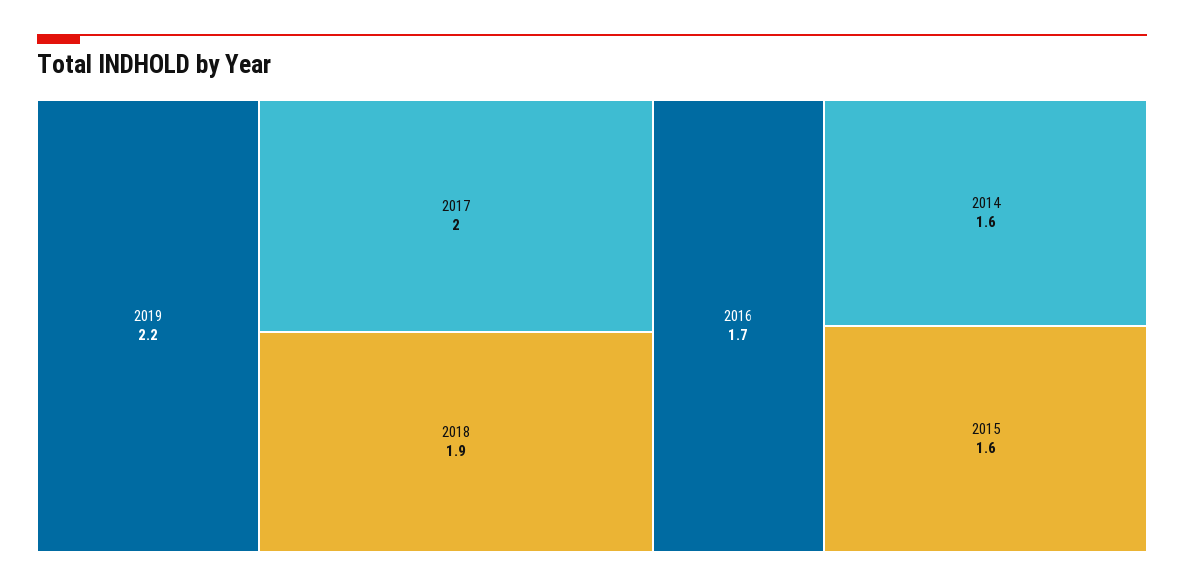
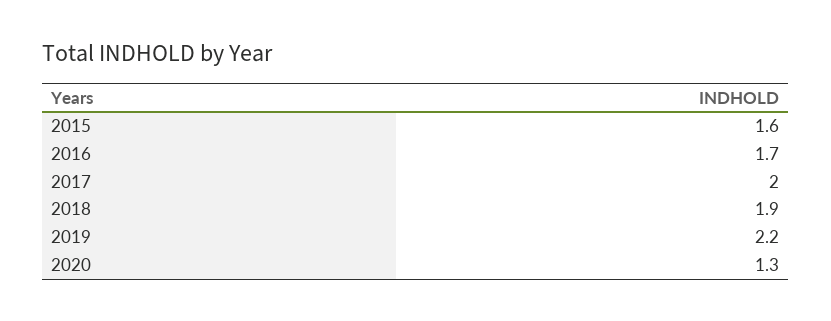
2014: 1.6 -> none
2020: none -> 1.3

